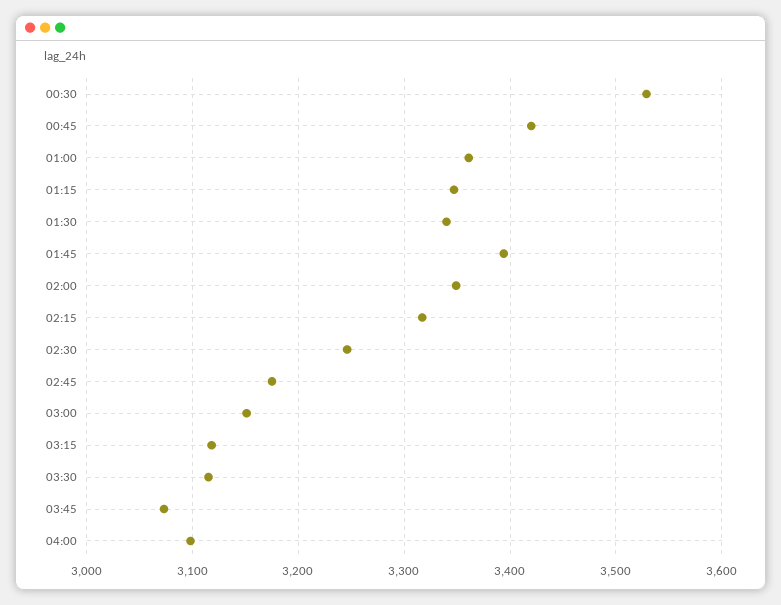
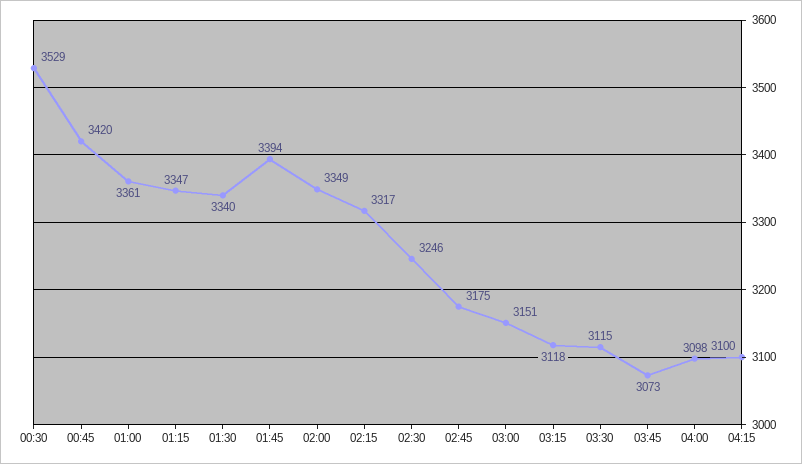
04:15: none -> 3100

